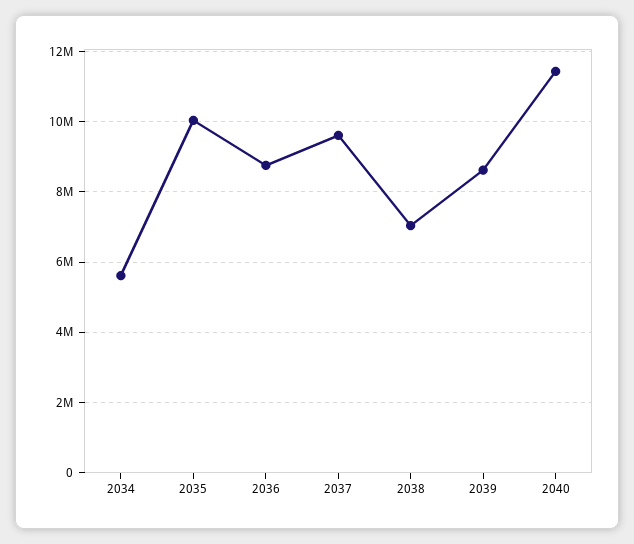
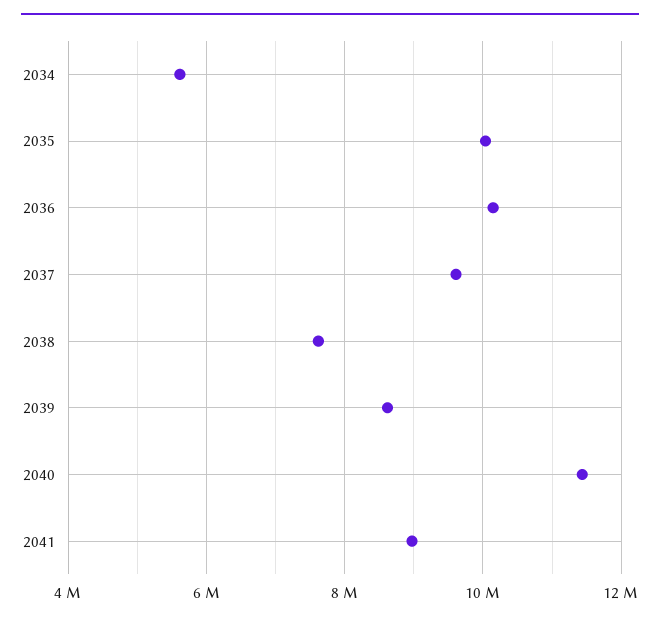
2036: 8800000 -> 10200000
2038: 7000000 -> 7600000
2041: none -> 9000000

